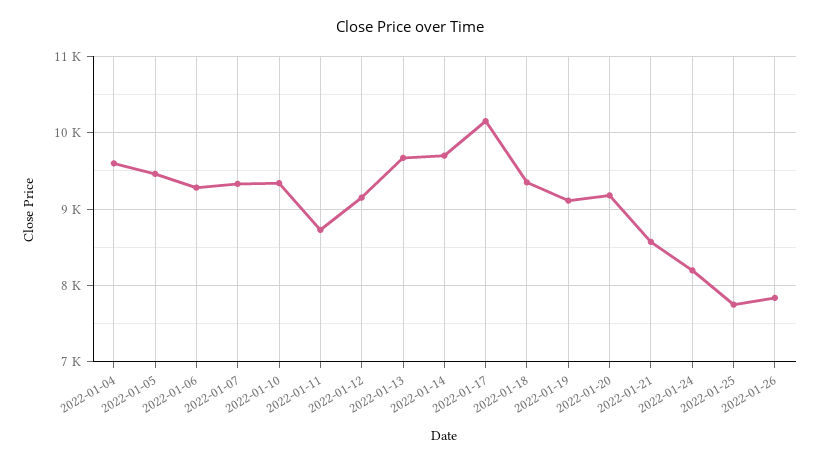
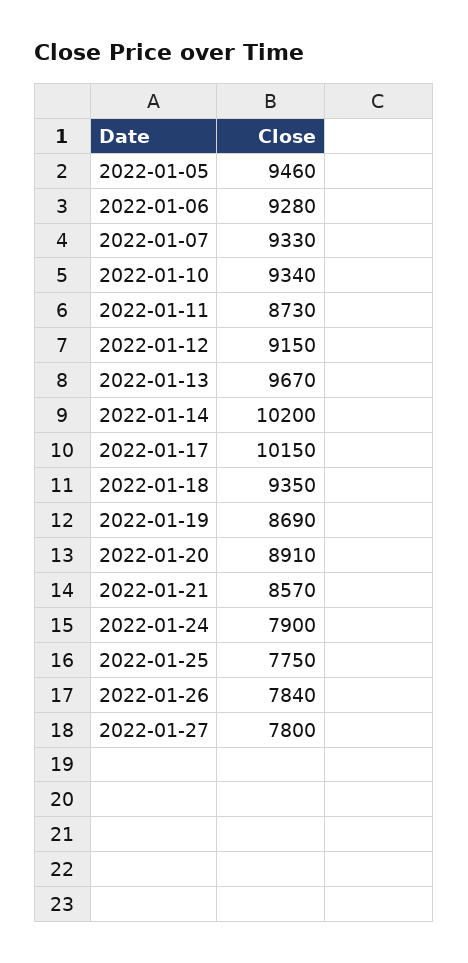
2022-01-04: 9600 -> none
2022-01-14: 9700 -> 10200
2022-01-19: 9100 -> 8690
2022-01-20: 9200 -> 8910
2022-01-24: 8200 -> 7900
2022-01-27: none -> 7800

